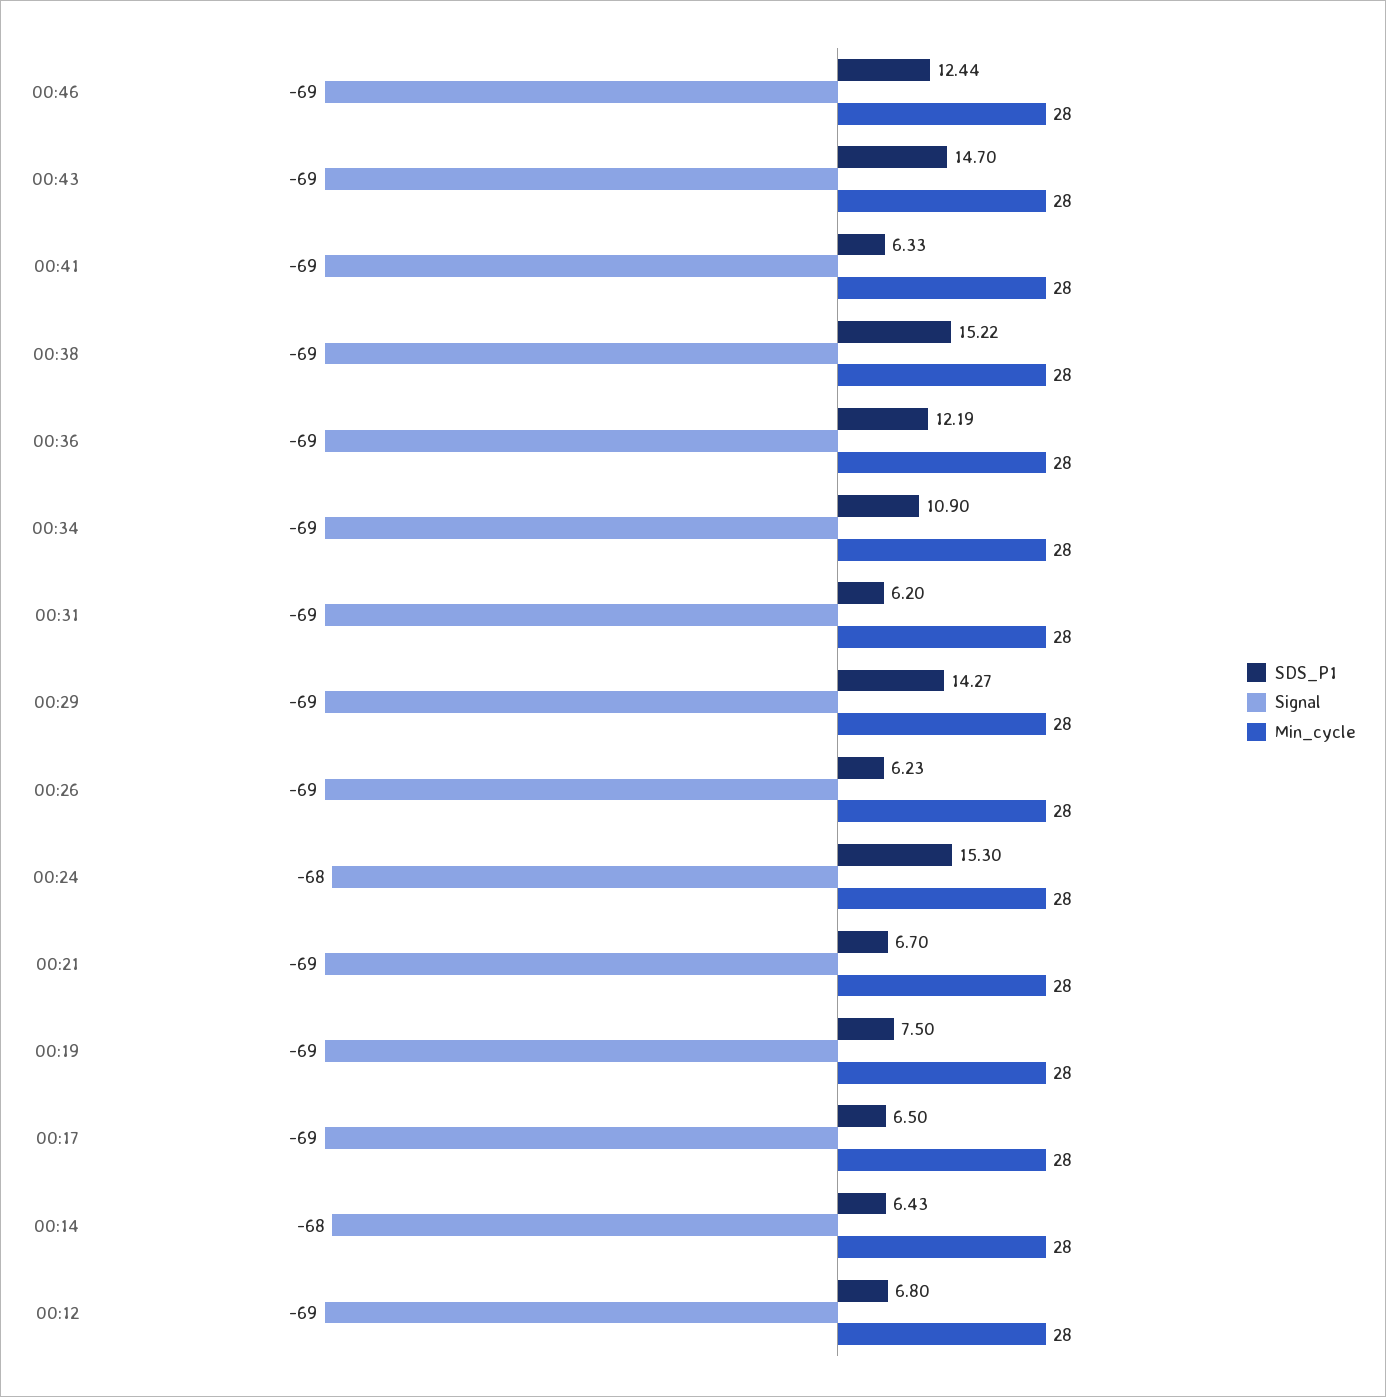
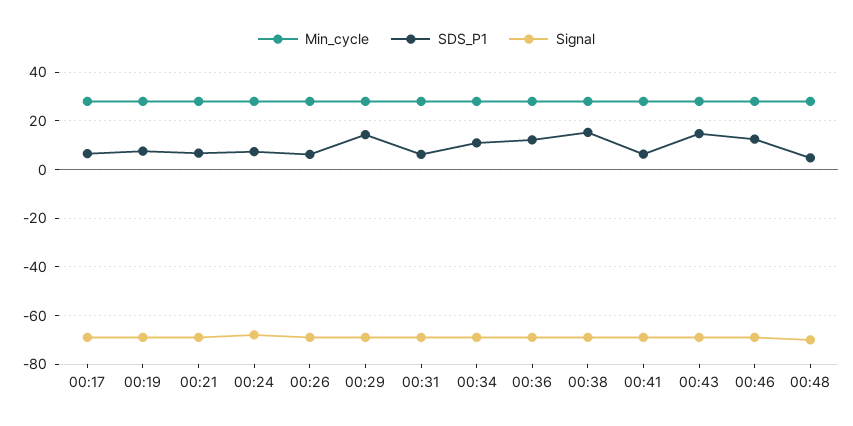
SDS_P1, 00:24: 15.3 -> 7.5
SDS_P1, 00:14: 6.43 -> none
Signal, 00:14: -68 -> none
Min_cycle, 00:14: 28 -> none
SDS_P1, 00:12: 6.8 -> none
Signal, 00:12: -69 -> none
Min_cycle, 00:12: 28 -> none
Min_cycle, 00:48: none -> 27.5
SDS_P1, 00:48: none -> 5
Signal, 00:48: none -> -70

